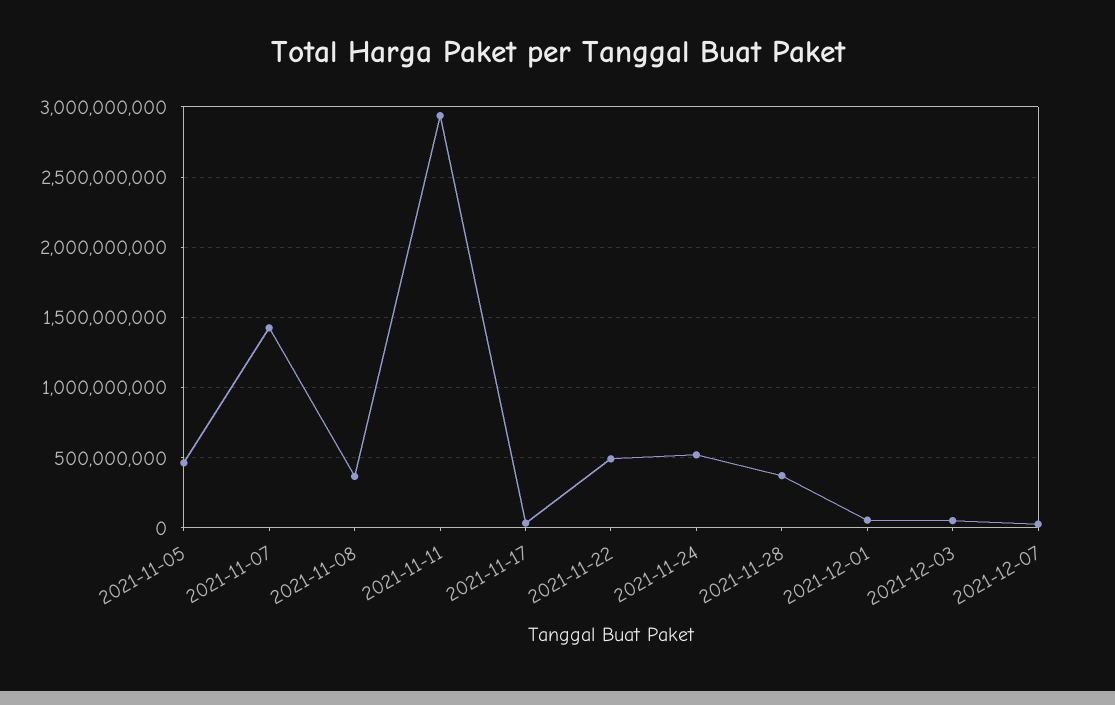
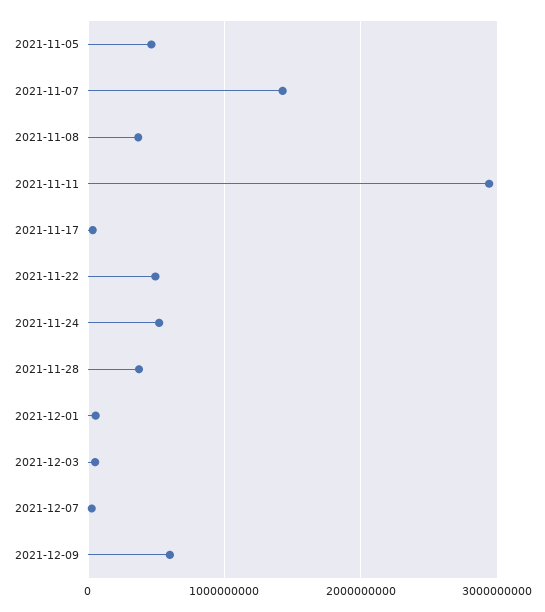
2021-12-09: none -> 600000000

